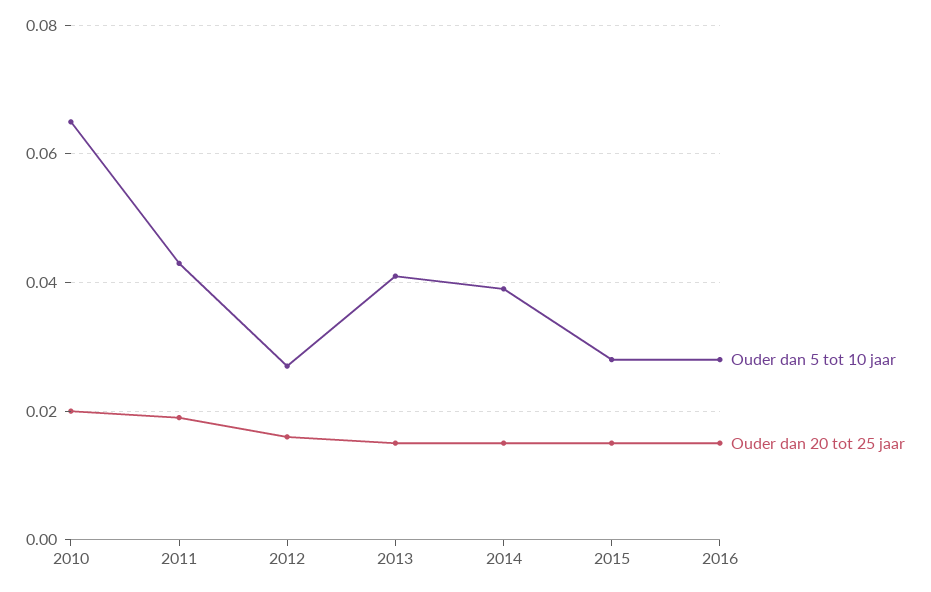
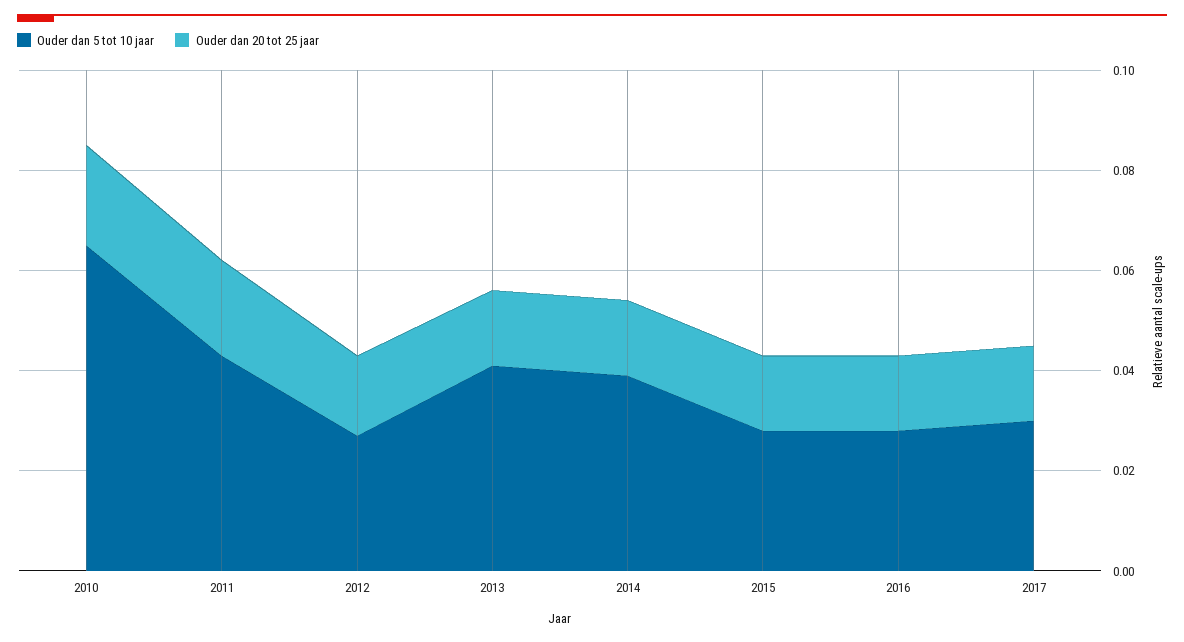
Ouder dan 5 tot 10 jaar, 2017: none -> 0.03
Ouder dan 20 tot 25 jaar, 2017: none -> 0.015

